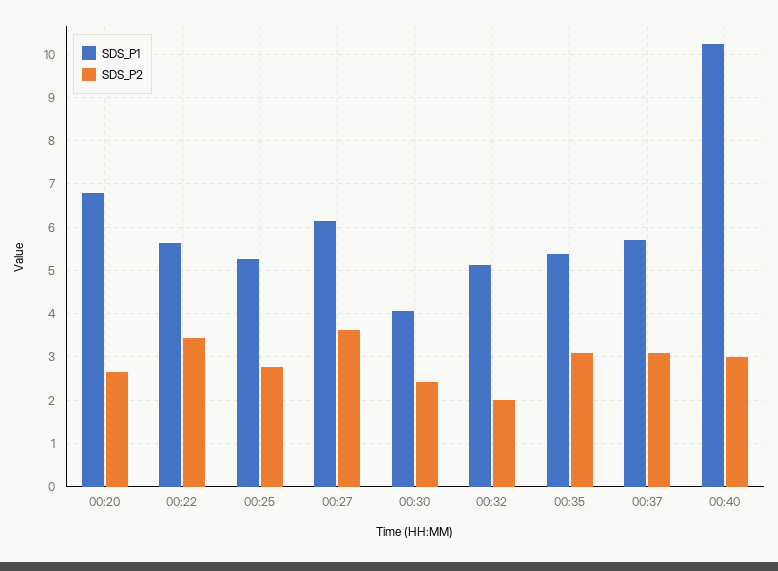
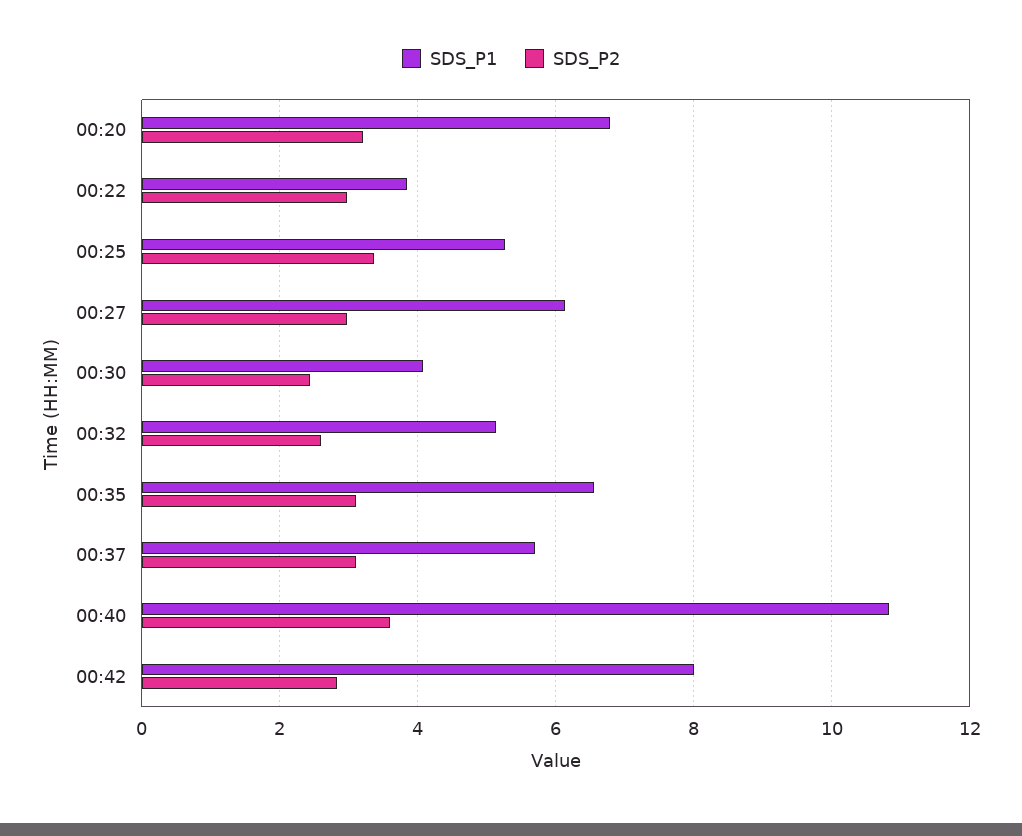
SDS_P2, 00:20: 2.6 -> 3.2
SDS_P1, 00:22: 5.6 -> 3.8
SDS_P2, 00:22: 3.4 -> 3
SDS_P2, 00:25: 2.8 -> 3.4
SDS_P2, 00:27: 3.6 -> 3
SDS_P2, 00:32: 2 -> 2.6
SDS_P1, 00:35: 5.4 -> 6.6
SDS_P1, 00:40: 10.2 -> 10.8
SDS_P2, 00:40: 3 -> 3.6
SDS_P1, 00:42: none -> 8
SDS_P2, 00:42: none -> 2.8

